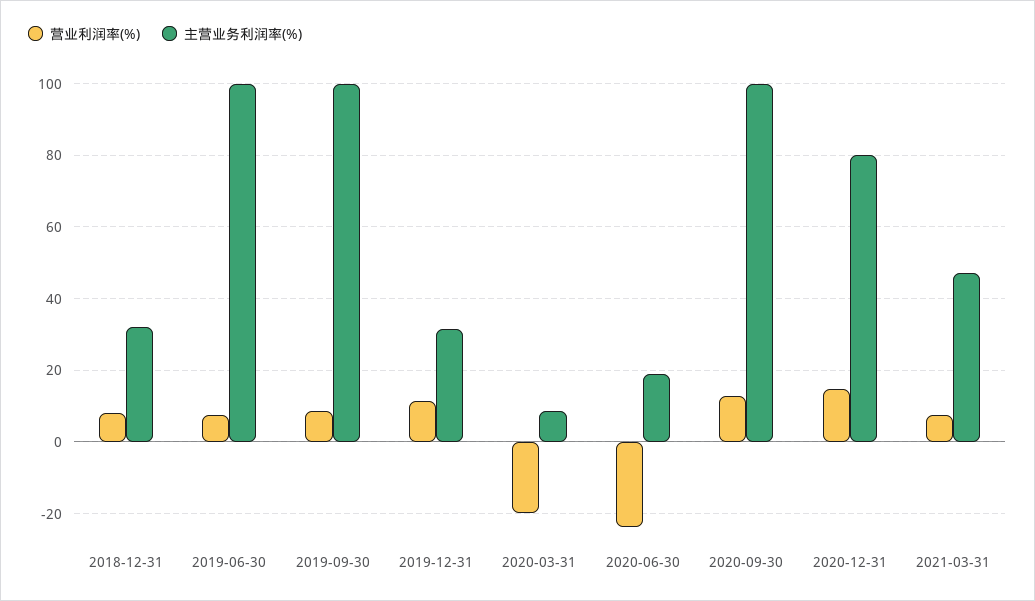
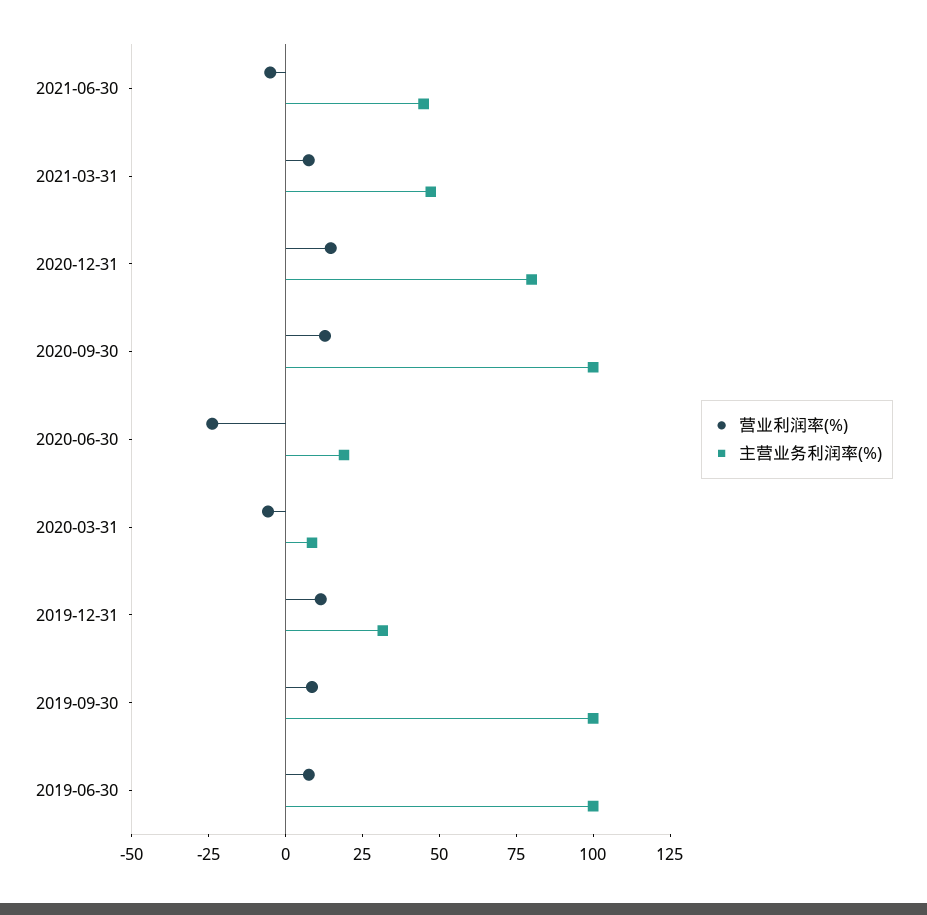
营业利润率(%), 2018-12-31: 8 -> none
主营业务利润率(%), 2018-12-31: 32 -> none
营业利润率(%), 2020-03-31: -20 -> -5
营业利润率(%), 2021-06-30: none -> -5
主营业务利润率(%), 2021-06-30: none -> 45

